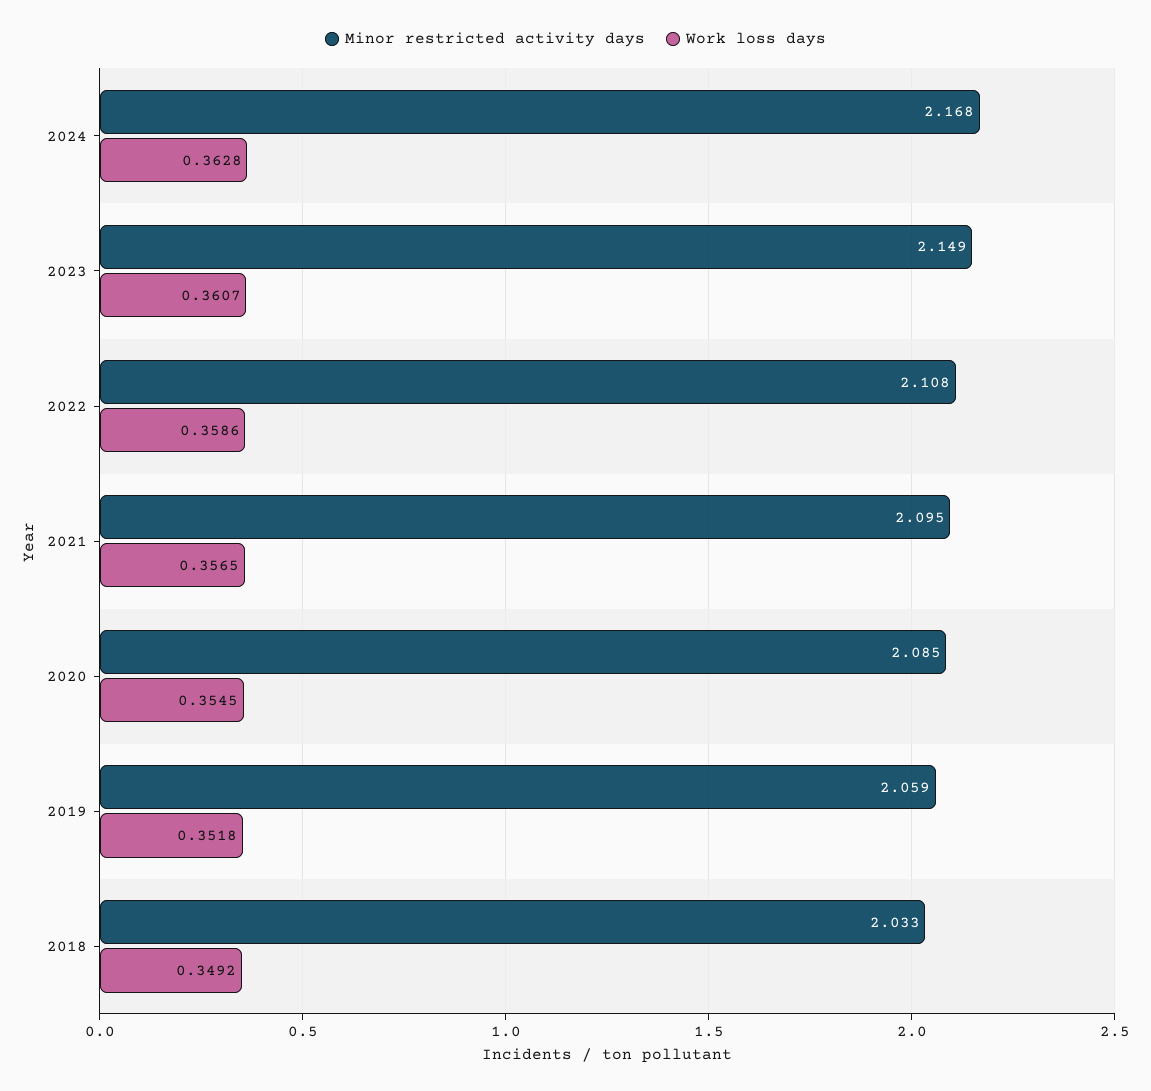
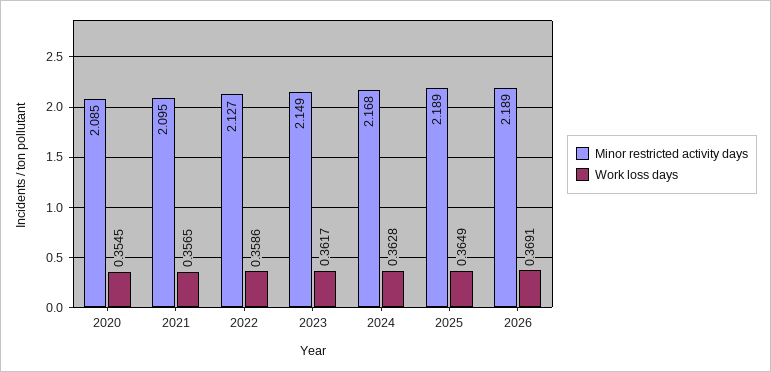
Work loss days, 2023: 0.3607 -> 0.3617
Minor restricted activity days, 2022: 2.108 -> 2.127
Minor restricted activity days, 2019: 2.059 -> none
Work loss days, 2019: 0.3518 -> none
Minor restricted activity days, 2018: 2.033 -> none
Work loss days, 2018: 0.3492 -> none
Minor restricted activity days, 2025: none -> 2.189
Work loss days, 2025: none -> 0.3649
Minor restricted activity days, 2026: none -> 2.189
Work loss days, 2026: none -> 0.3691

